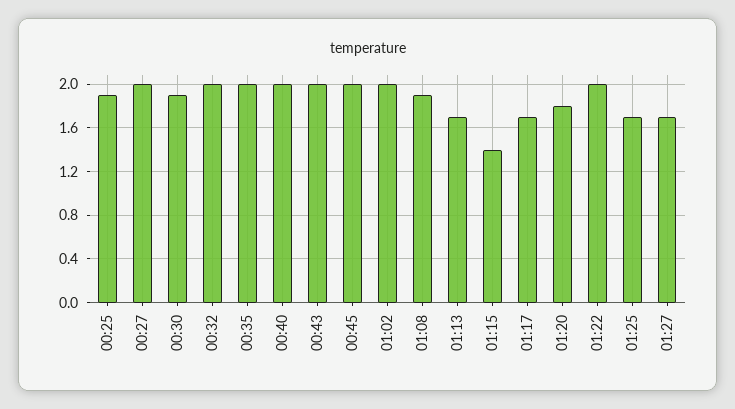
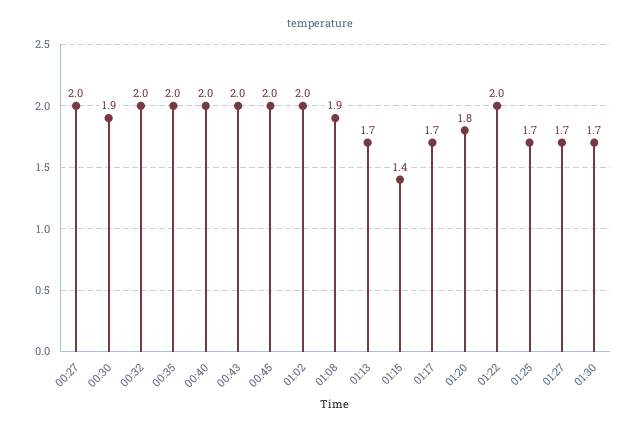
00:25: 1.9 -> none
01:30: none -> 1.7

